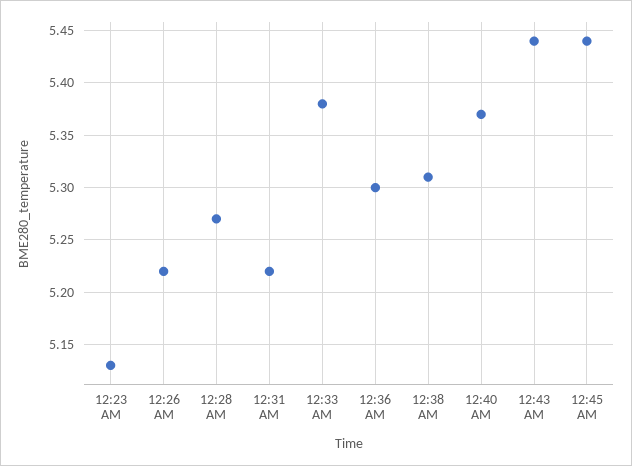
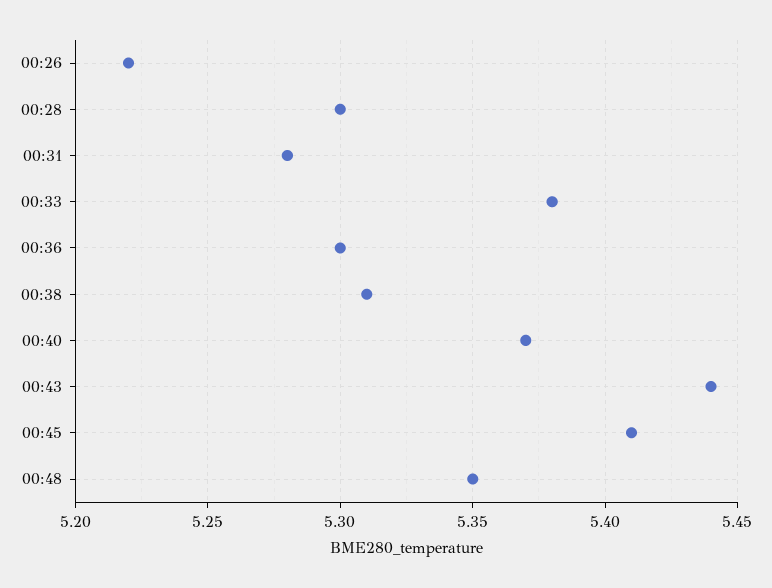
12:23 AM: 5.13 -> none
12:28 AM: 5.27 -> 5.3
12:31 AM: 5.22 -> 5.28
12:45 AM: 5.44 -> 5.41
00:48: none -> 5.35

